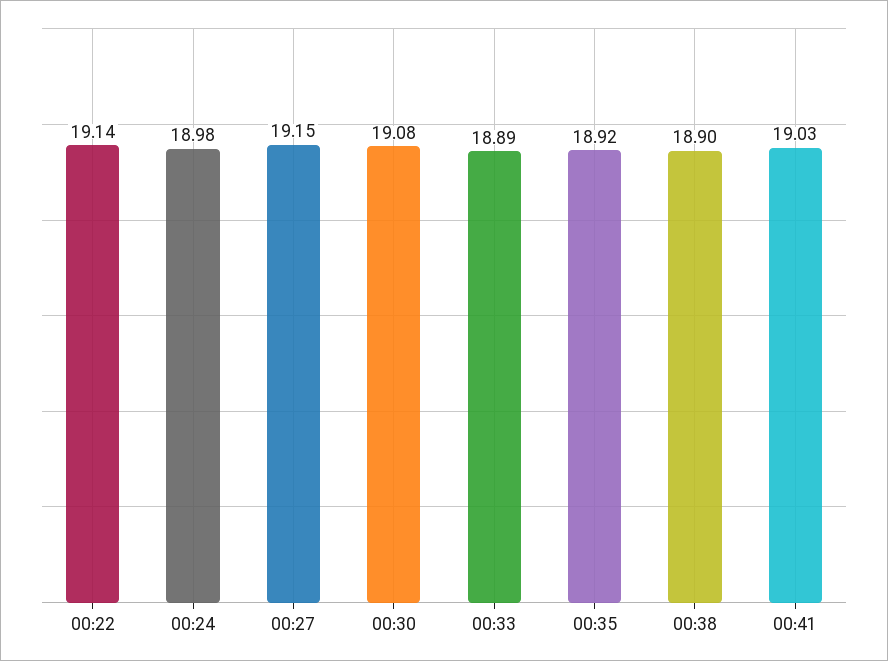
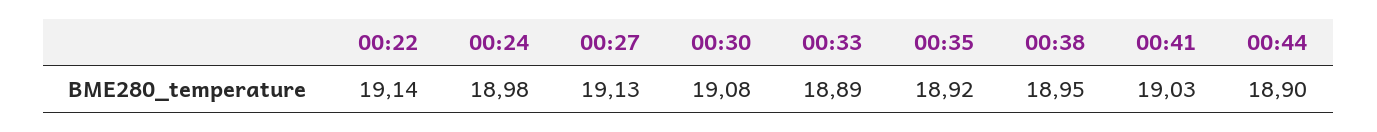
00:27: 19.15 -> 19.13
00:38: 18.9 -> 18.95
00:44: none -> 18.9

